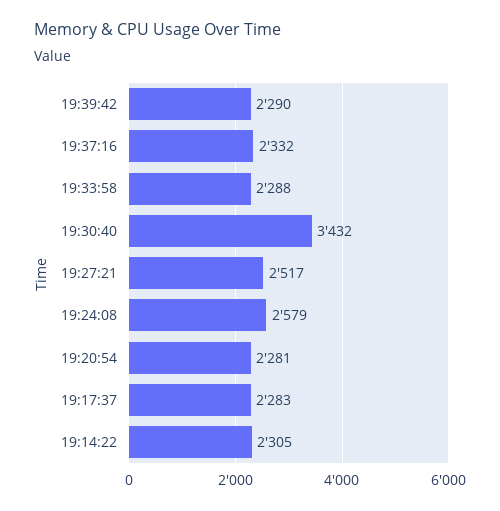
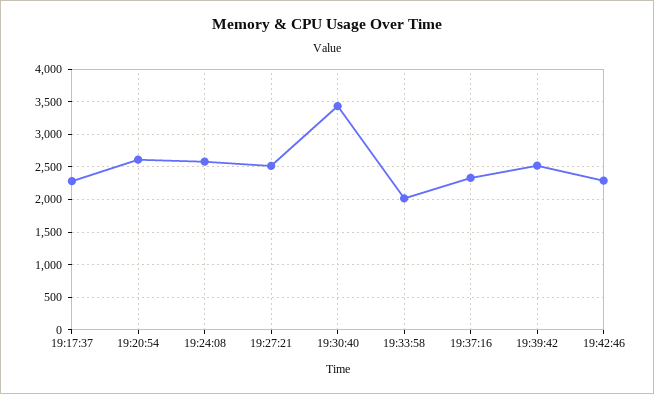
19:39:42: 2290 -> 2500
19:33:58: 2288 -> 2000
19:20:54: 2281 -> 2600
19:14:22: 2305 -> none
19:42:46: none -> 2300

